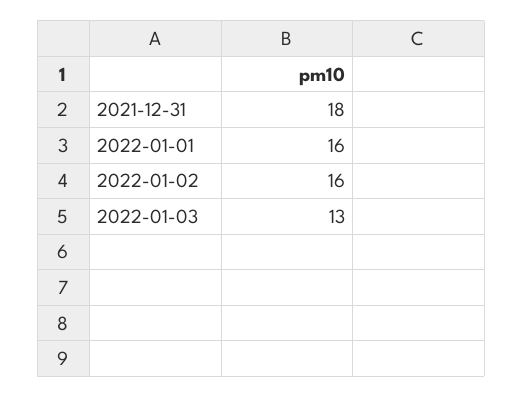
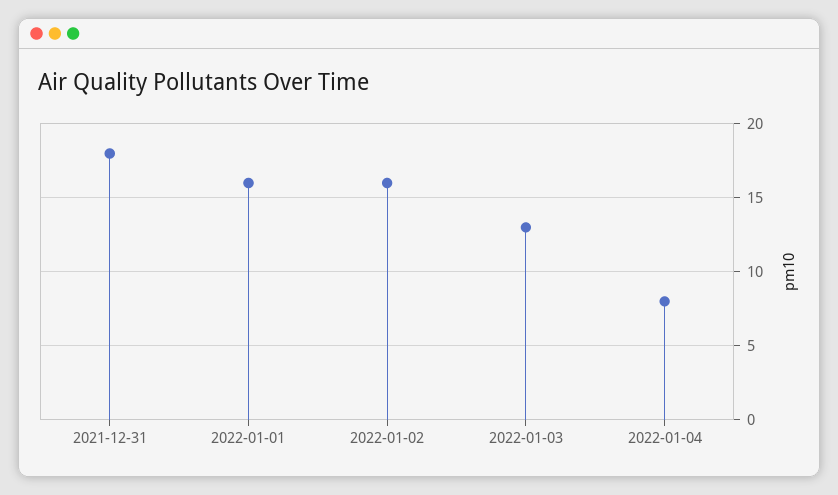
2022-01-04: none -> 8

